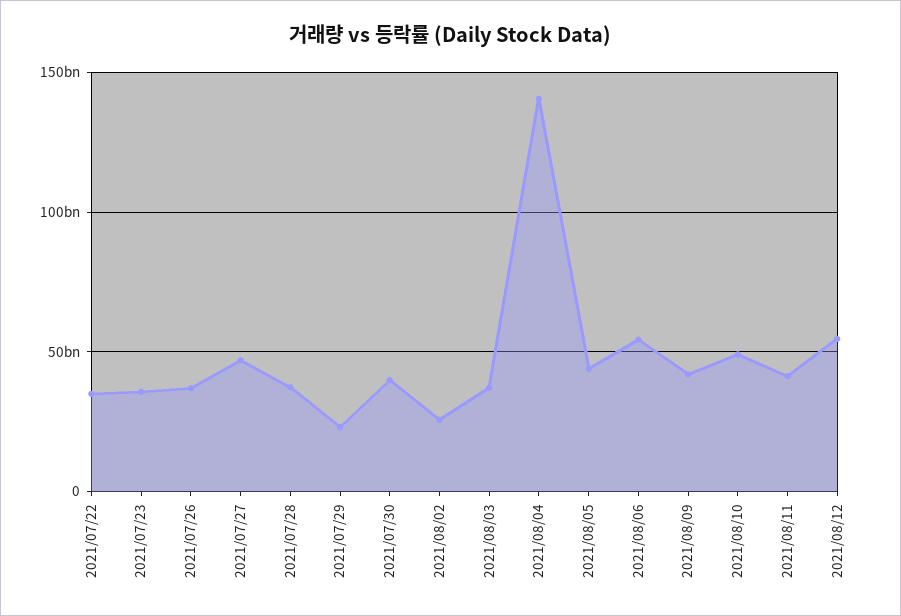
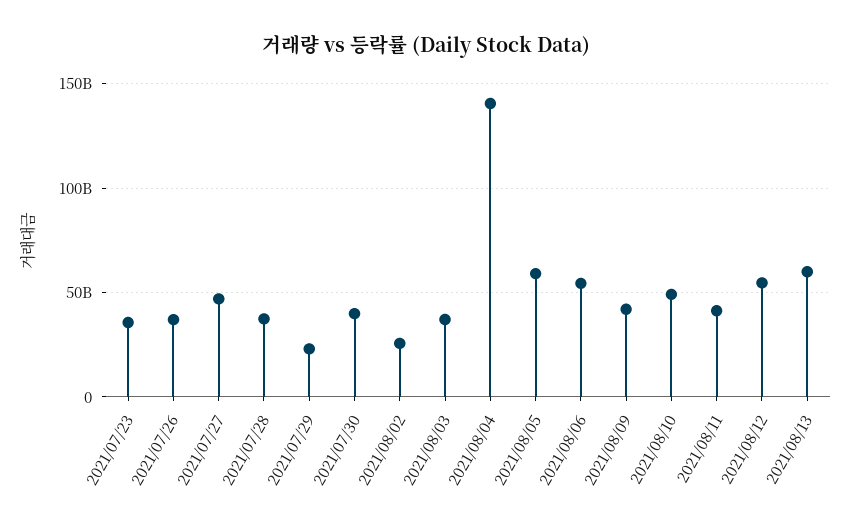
2021/07/22: 35000000000 -> none
2021/08/05: 45000000000 -> 60000000000
2021/08/13: none -> 60000000000

